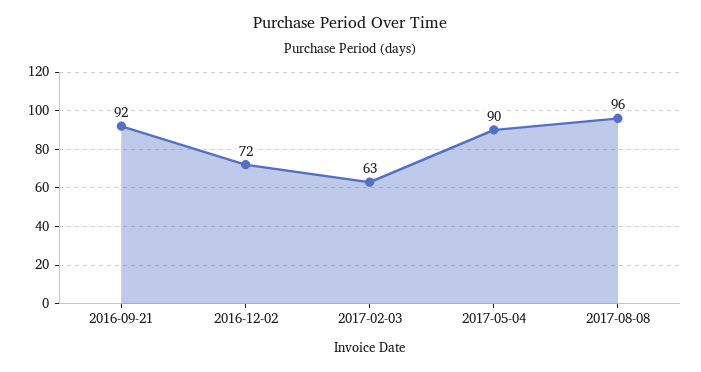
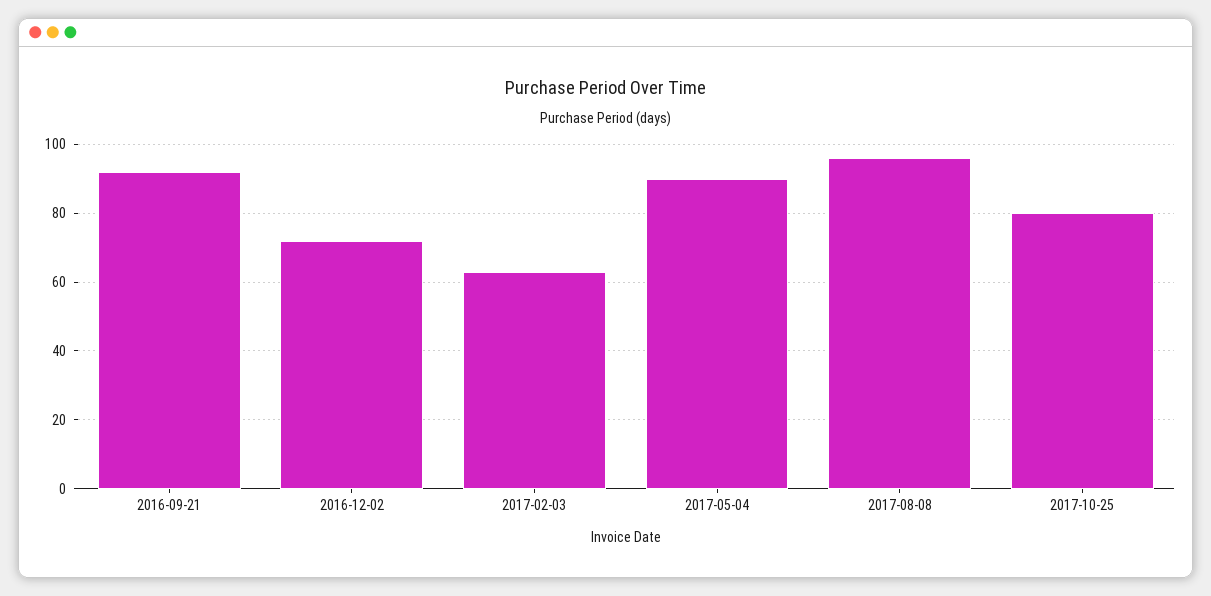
2017-10-25: none -> 80

